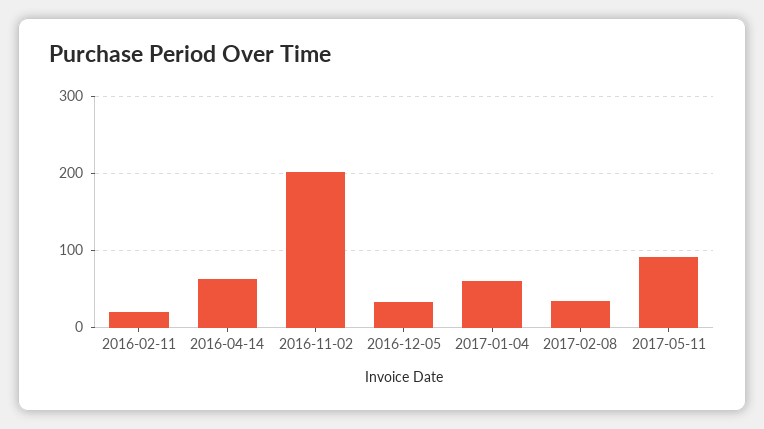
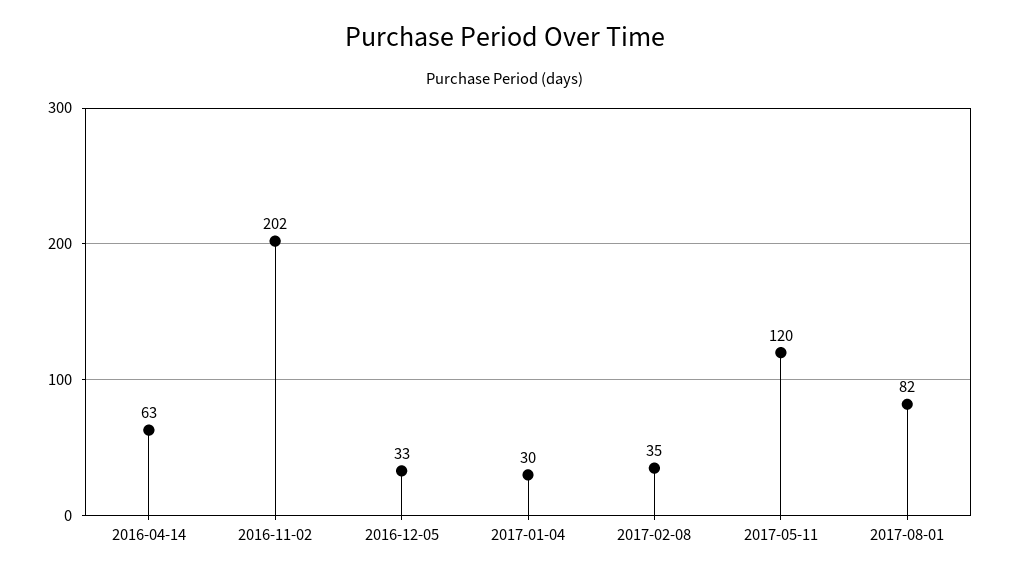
2016-02-11: 20 -> none
2017-01-04: 60 -> 30
2017-05-11: 90 -> 120
2017-08-01: none -> 82

